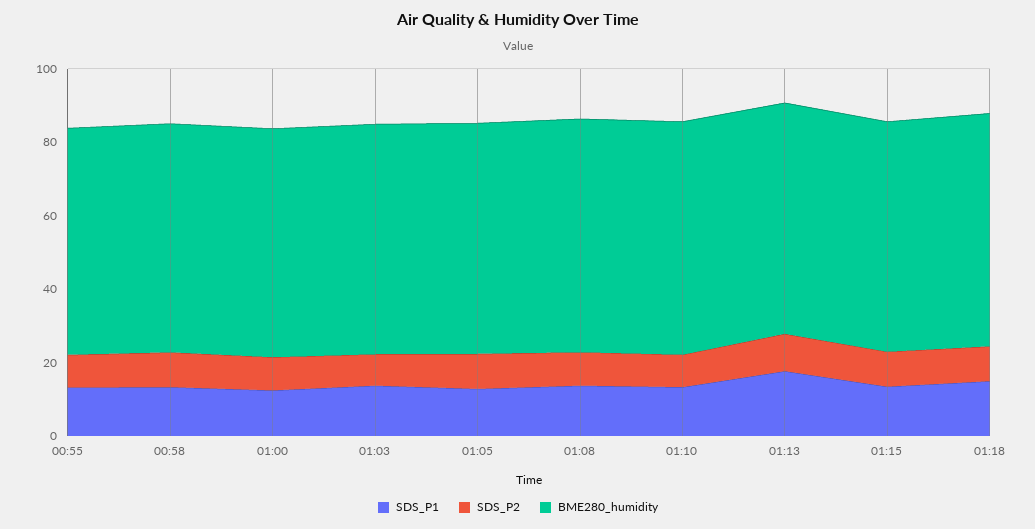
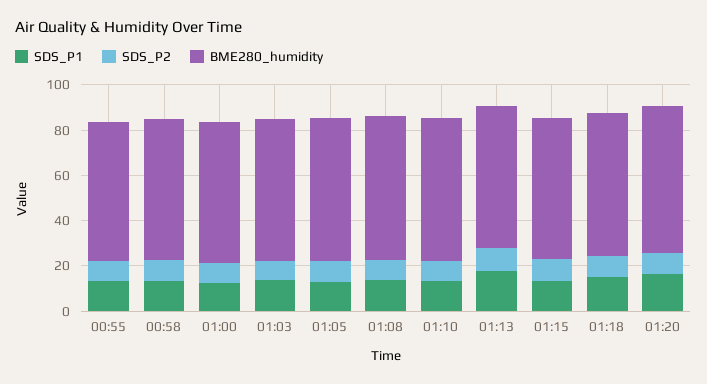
SDS_P1, 01:20: none -> 15
SDS_P2, 01:20: none -> 10
BME280_humidity, 01:20: none -> 65

